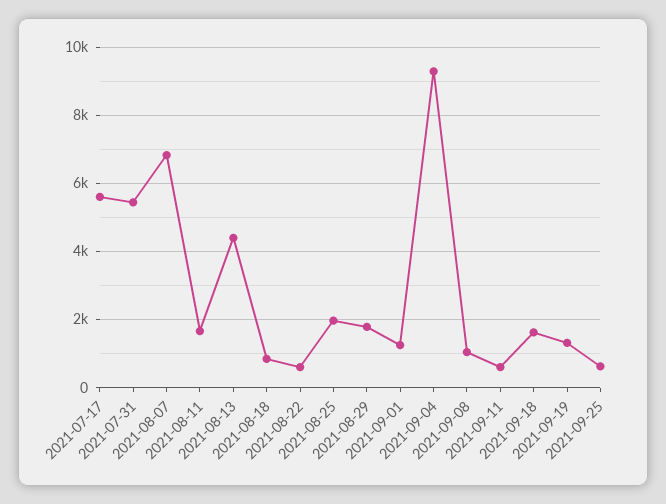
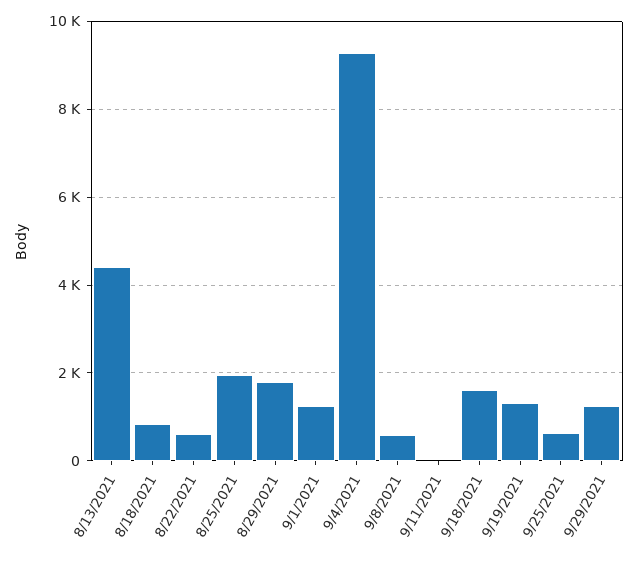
2021-07-17: 5600 -> none
2021-07-31: 5400 -> none
2021-08-07: 6800 -> none
2021-08-11: 1600 -> none
2021-09-08: 1000 -> 600
2021-09-11: 600 -> 0
9/29/2021: none -> 1200

